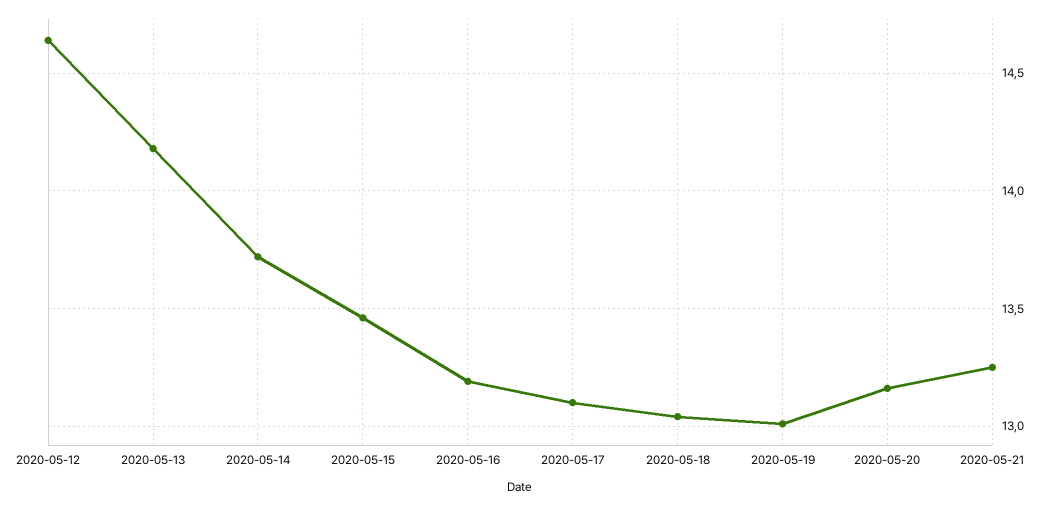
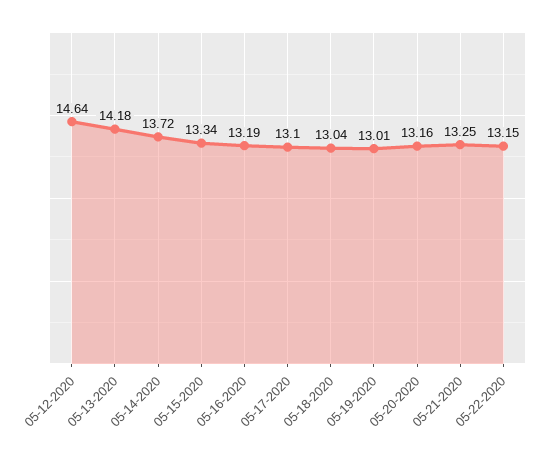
2020-05-15: 13.45 -> 13.34
05-22-2020: none -> 13.15

